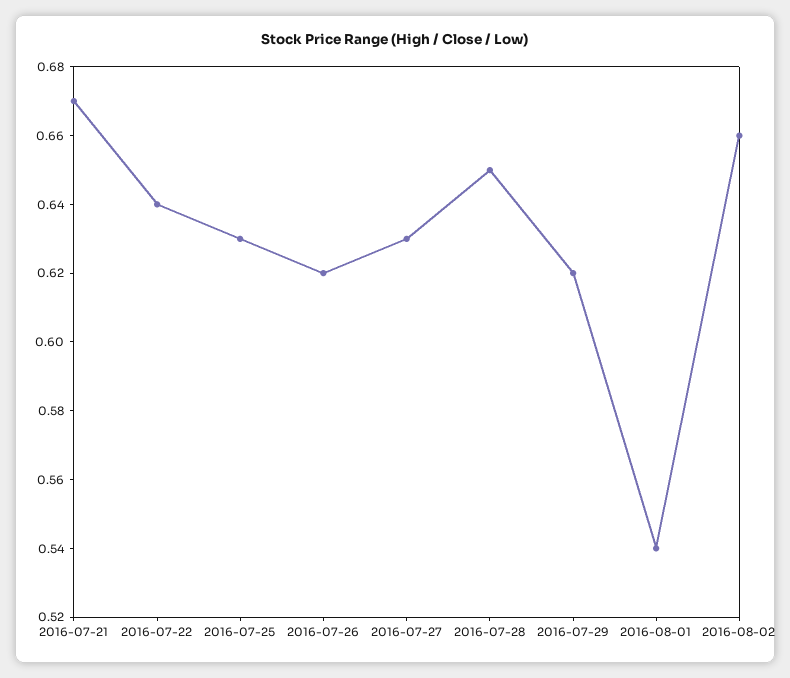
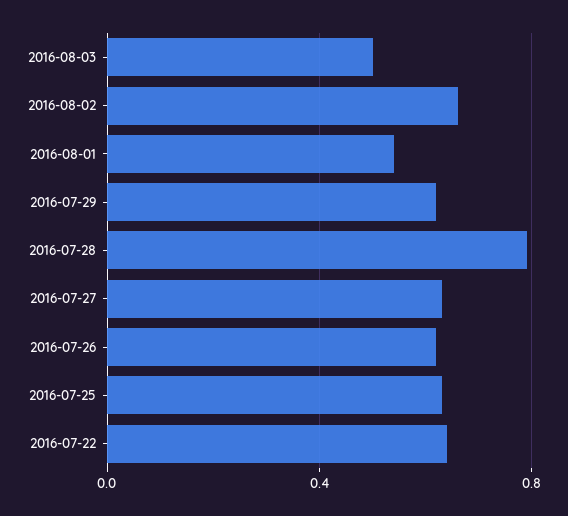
2016-07-21: 0.67 -> none
2016-07-28: 0.65 -> 0.8
2016-08-03: none -> 0.5

